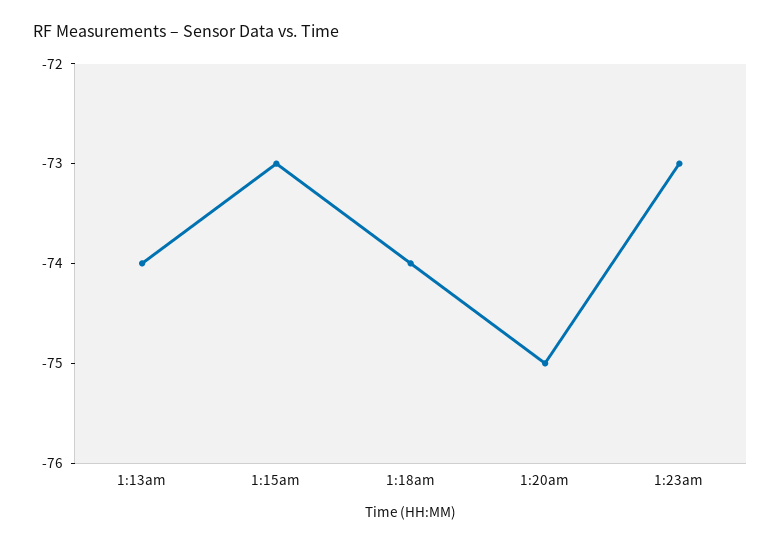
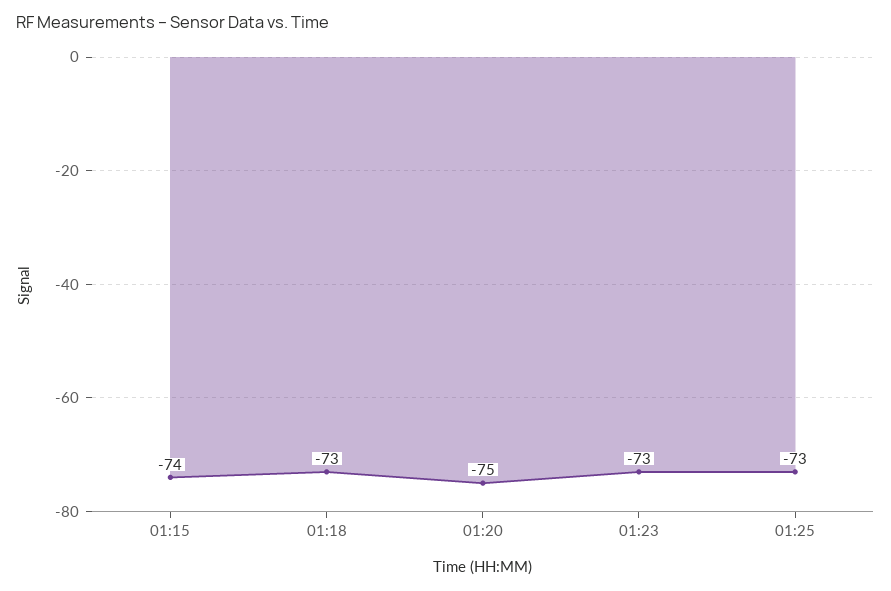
1:13am: -74 -> none
1:15am: -73 -> -74
1:18am: -74 -> -73
01:25: none -> -73

